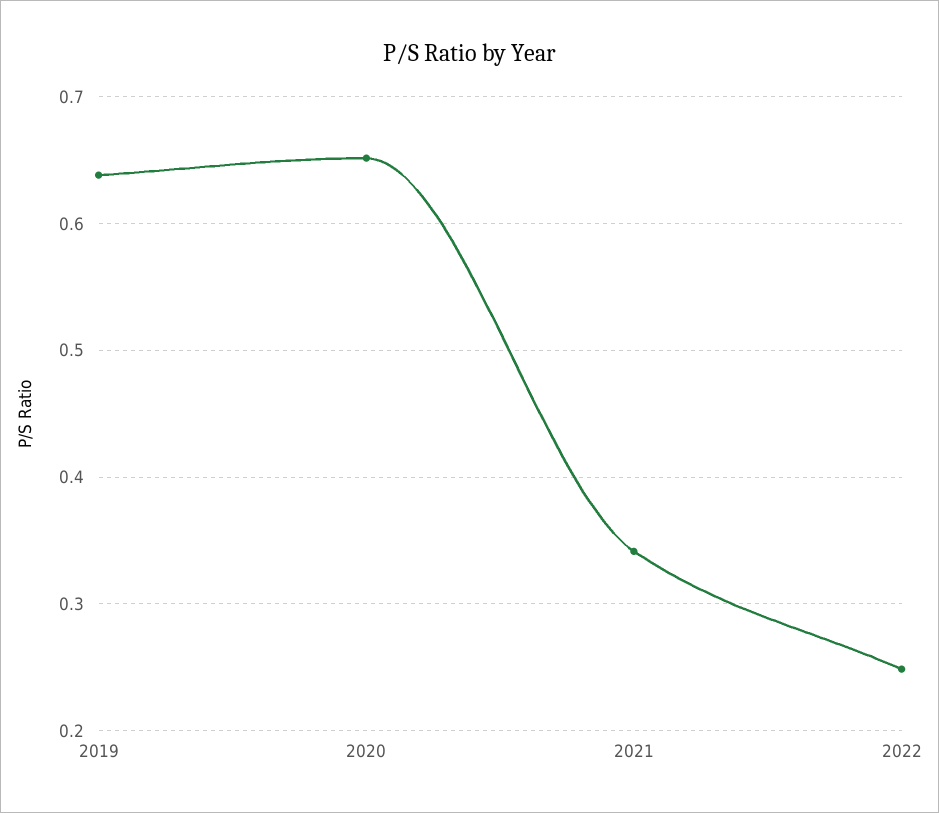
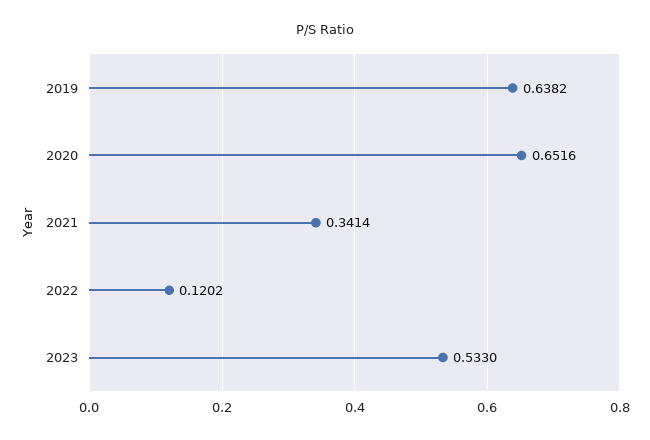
2022: 0.25 -> 0.1202
2023: none -> 0.533

